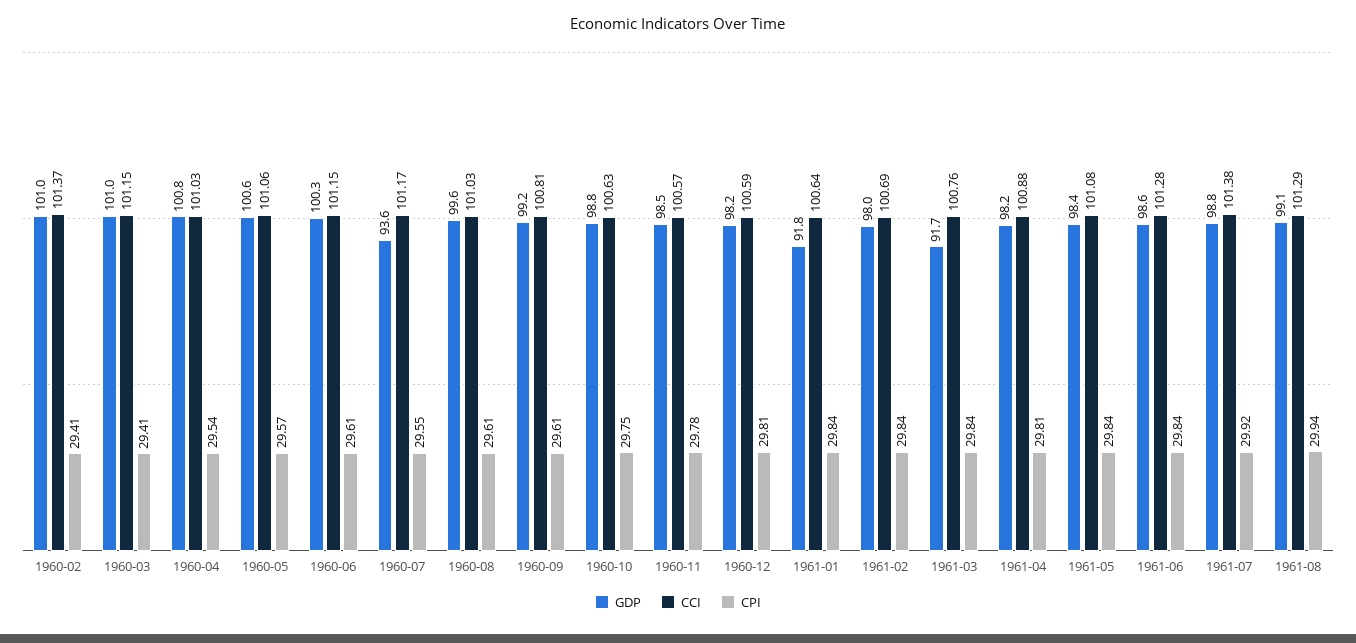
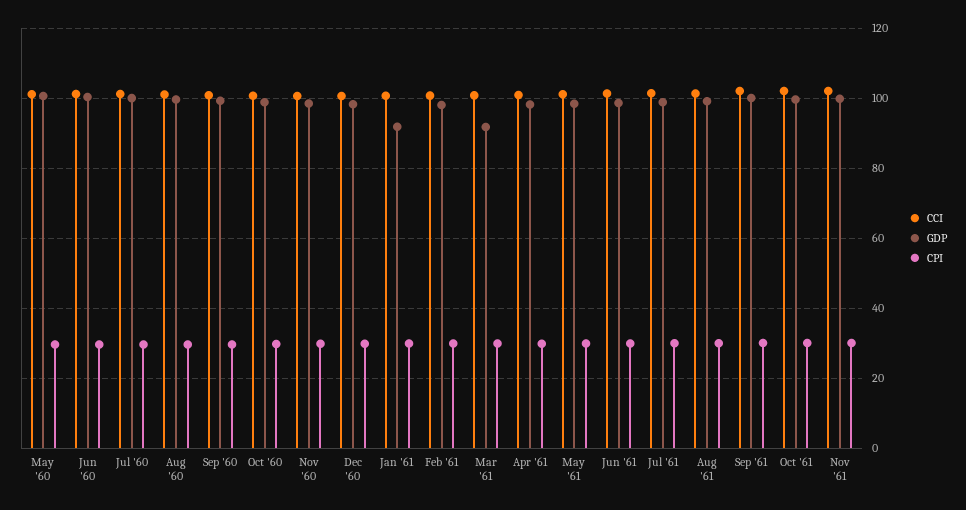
GDP, 1960-02: 101 -> none
CCI, 1960-02: 101.37 -> none
CPI, 1960-02: 29.41 -> none
GDP, 1960-03: 101 -> none
CCI, 1960-03: 101.15 -> none
CPI, 1960-03: 29.41 -> none
GDP, 1960-04: 100.8 -> none
CCI, 1960-04: 101.03 -> none
CPI, 1960-04: 29.54 -> none
GDP, 1960-07: 93.6 -> 100
CCI, Sep '61: none -> 102
GDP, Sep '61: none -> 100
CPI, Sep '61: none -> 30
CCI, Oct '61: none -> 102
GDP, Oct '61: none -> 100
CPI, Oct '61: none -> 30
CCI, Nov '61: none -> 102
GDP, Nov '61: none -> 100
CPI, Nov '61: none -> 30

